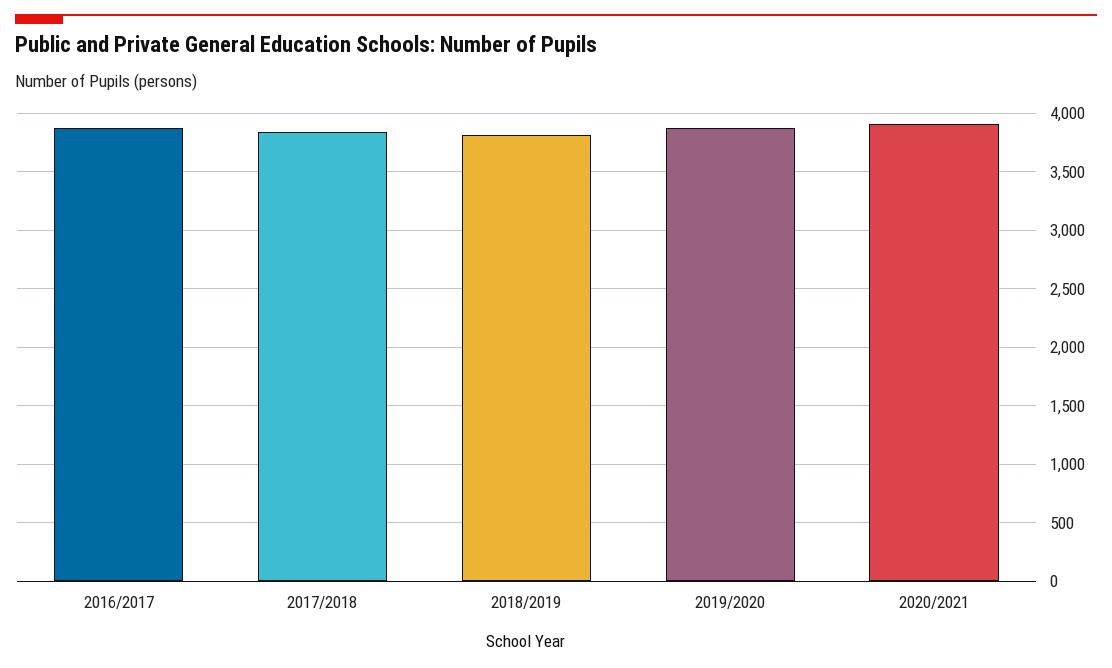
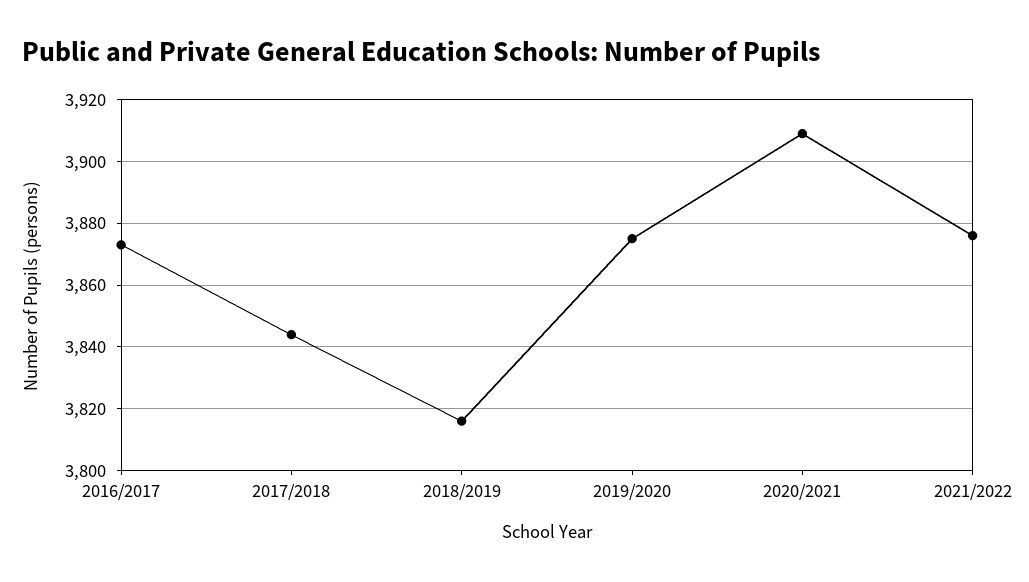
2021/2022: none -> 3875

